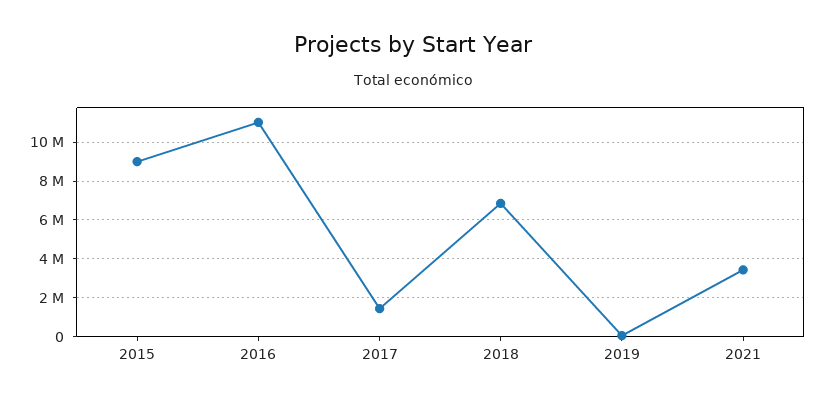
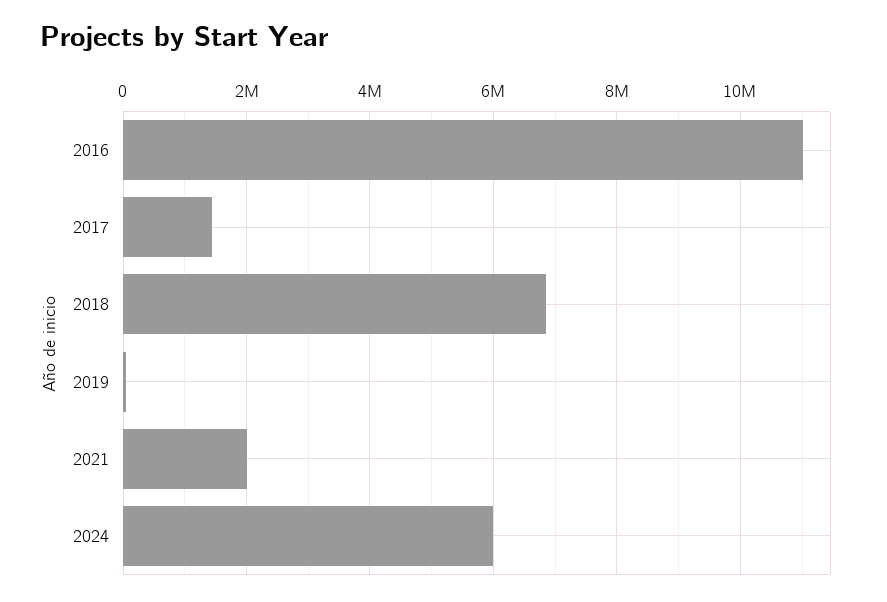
2015: 9000000 -> none
2021: 3500000 -> 2000000
2024: none -> 6000000

